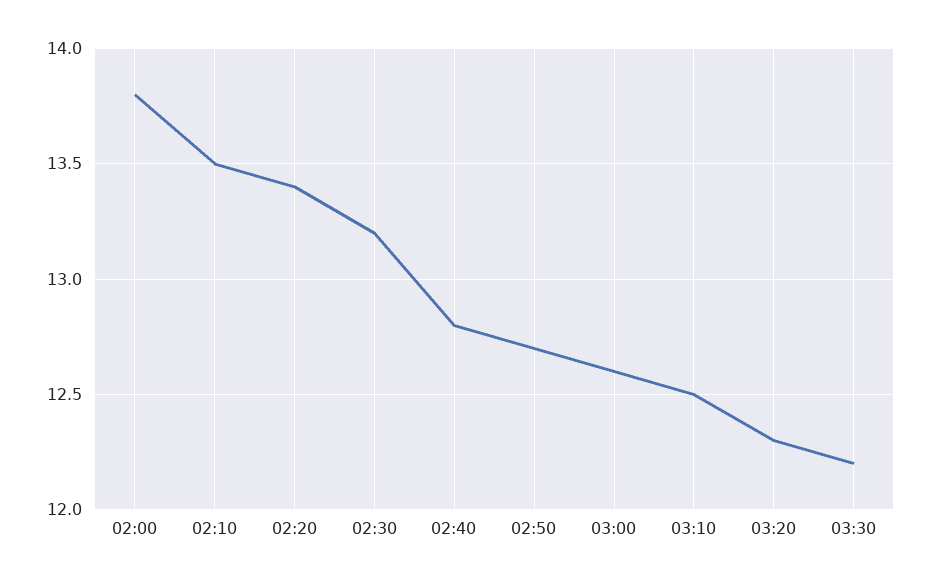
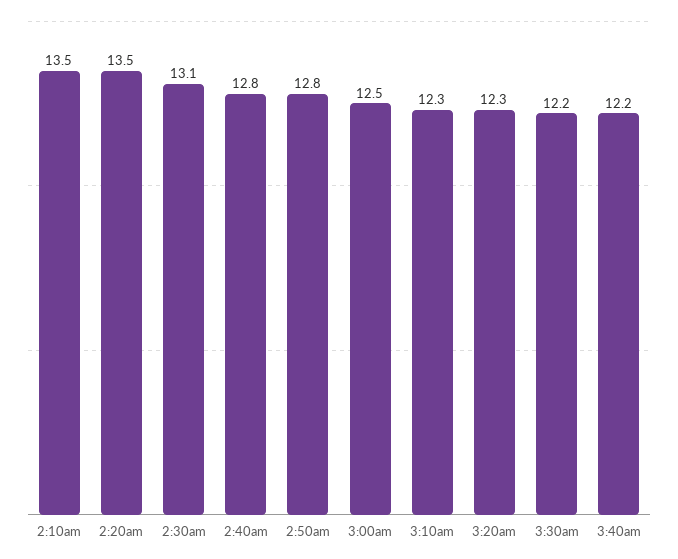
02:00: 13.8 -> none
02:20: 13.4 -> 13.5
02:30: 13.2 -> 13.1
02:50: 12.7 -> 12.8
03:00: 12.6 -> 12.5
03:10: 12.5 -> 12.3
3:40am: none -> 12.2

